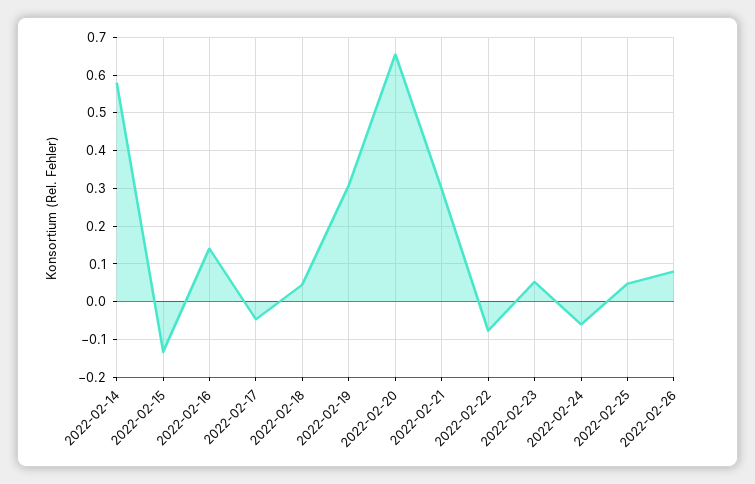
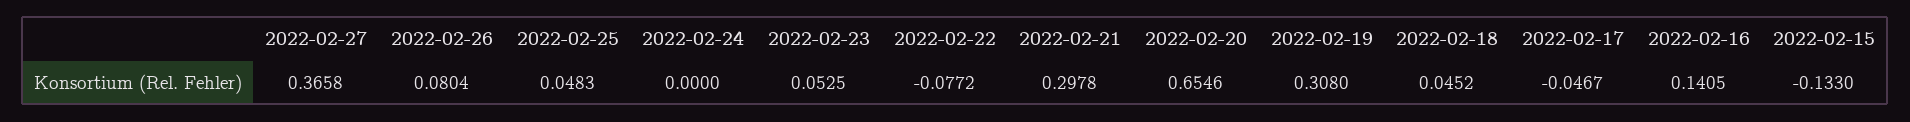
2022-02-14: 0.58 -> none
2022-02-24: -0.06 -> 0
2022-02-27: none -> 0.3658

